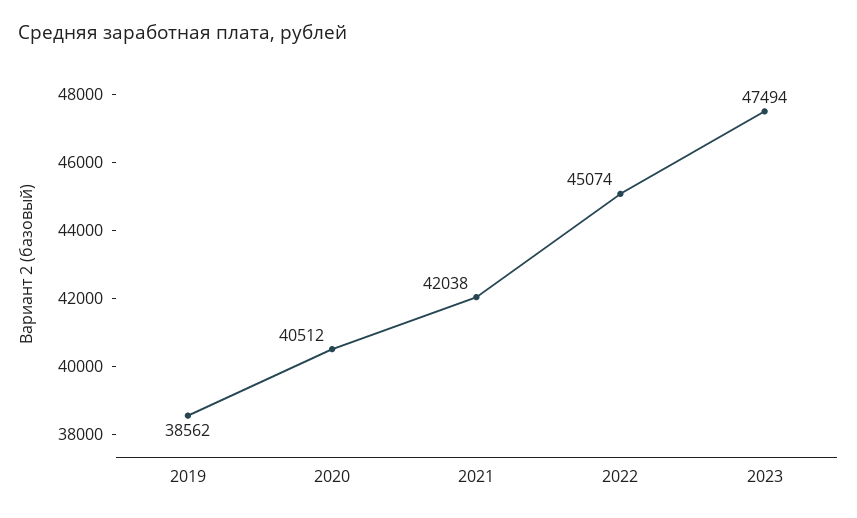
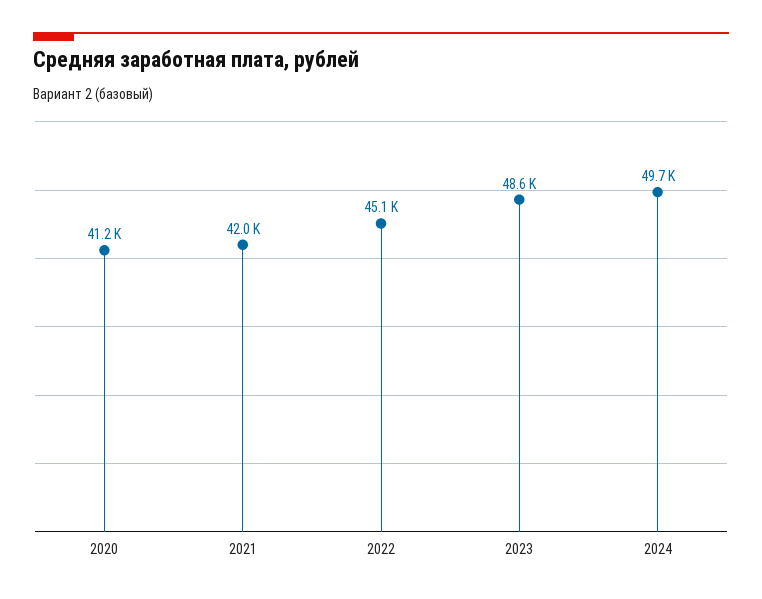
2019: 38562 -> none
2020: 40512 -> 41200
2023: 47494 -> 48600
2024: none -> 49700

